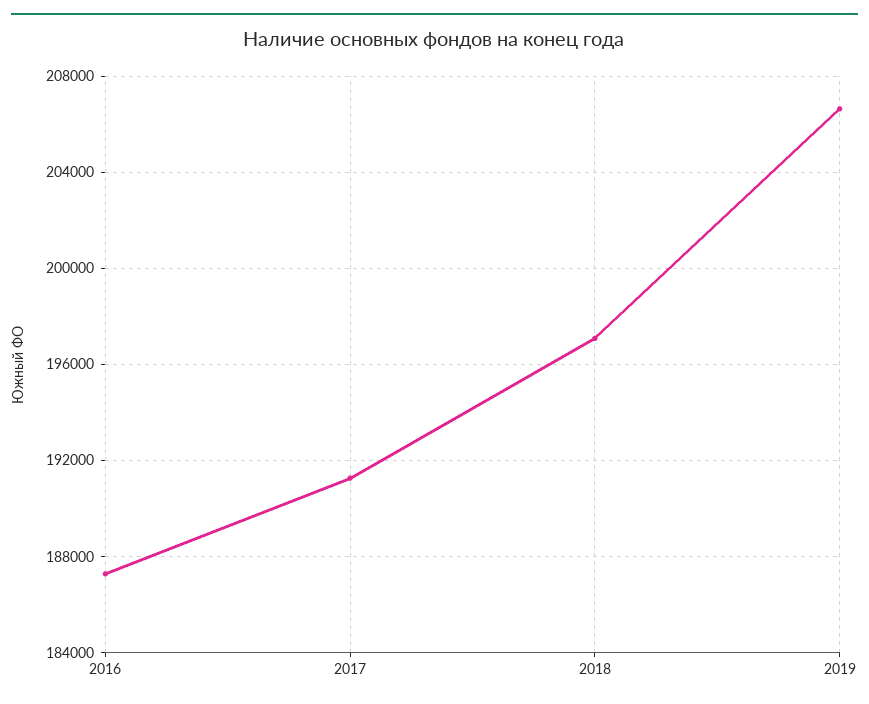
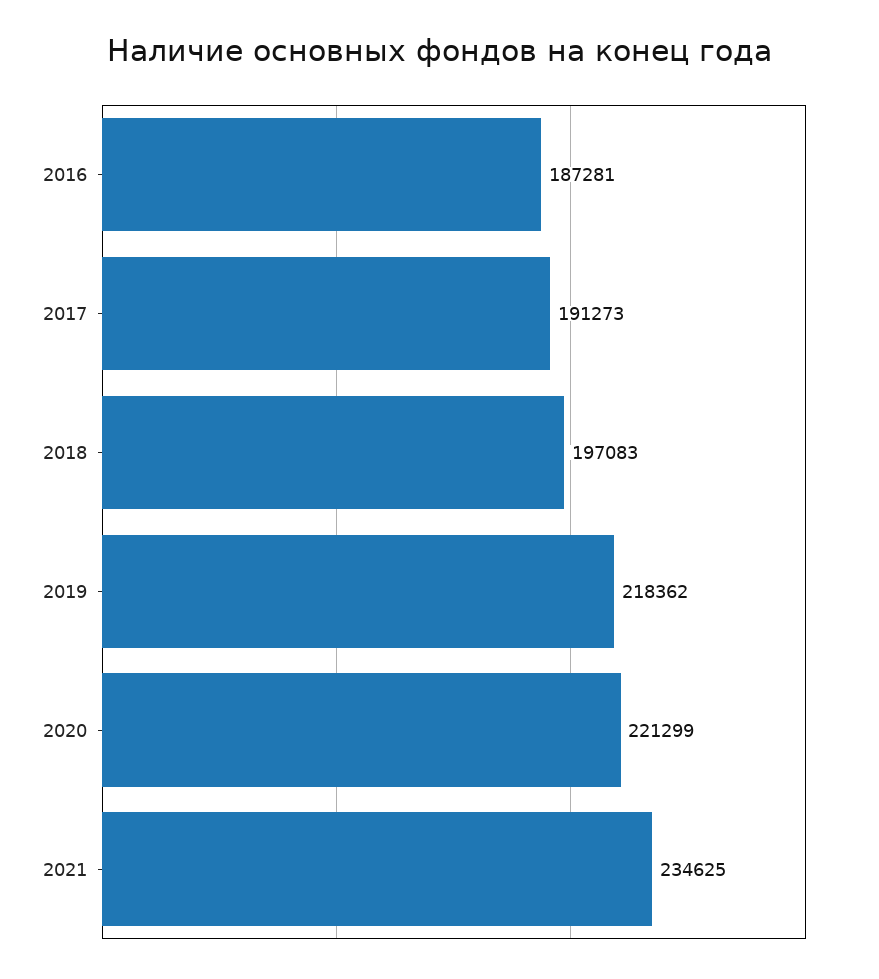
2019: 206500 -> 218362
2020: none -> 221299
2021: none -> 234625

